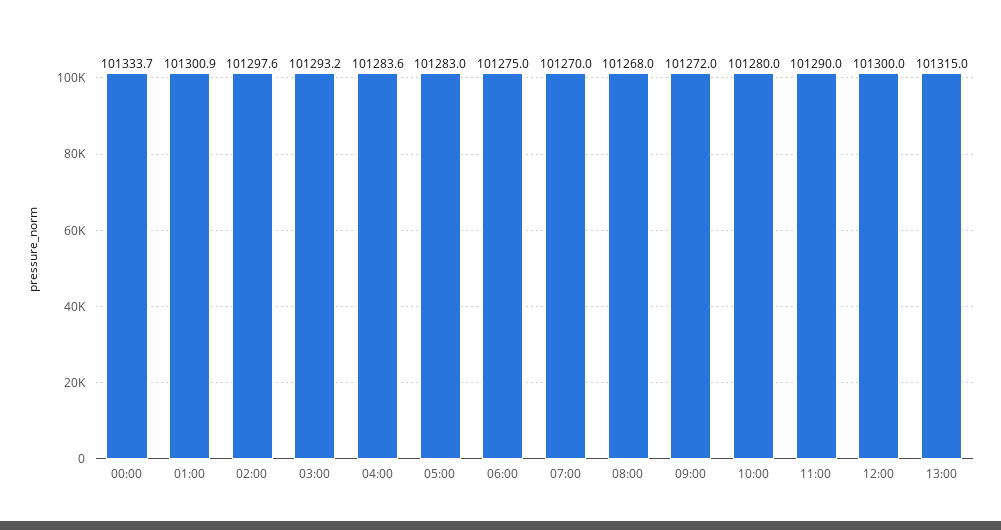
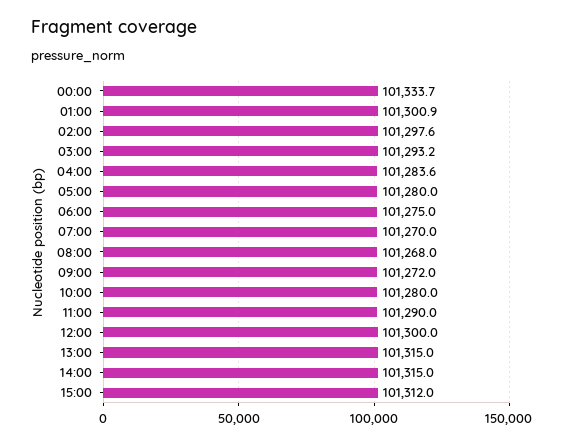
05:00: 101283 -> 101280
14:00: none -> 101315
15:00: none -> 101312

